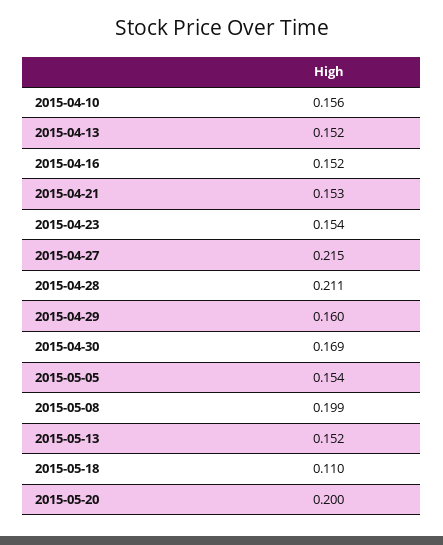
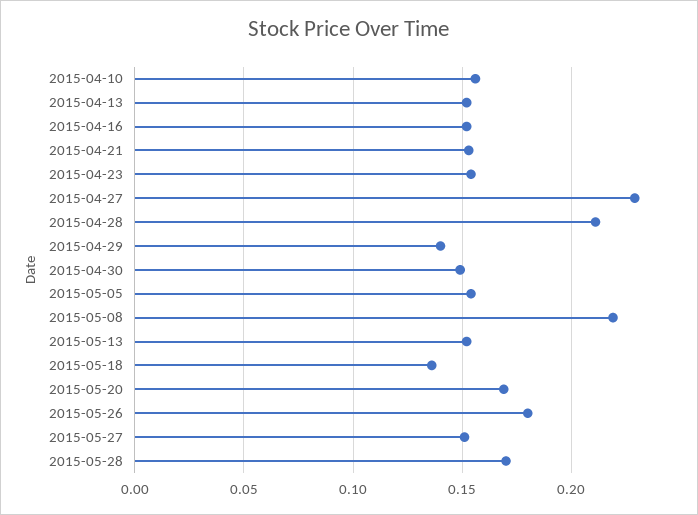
2015-04-27: 0.215 -> 0.23
2015-04-29: 0.16 -> 0.14
2015-04-30: 0.169 -> 0.15
2015-05-08: 0.199 -> 0.22
2015-05-18: 0.11 -> 0.135
2015-05-20: 0.2 -> 0.17
2015-05-26: none -> 0.18
2015-05-27: none -> 0.15
2015-05-28: none -> 0.17

